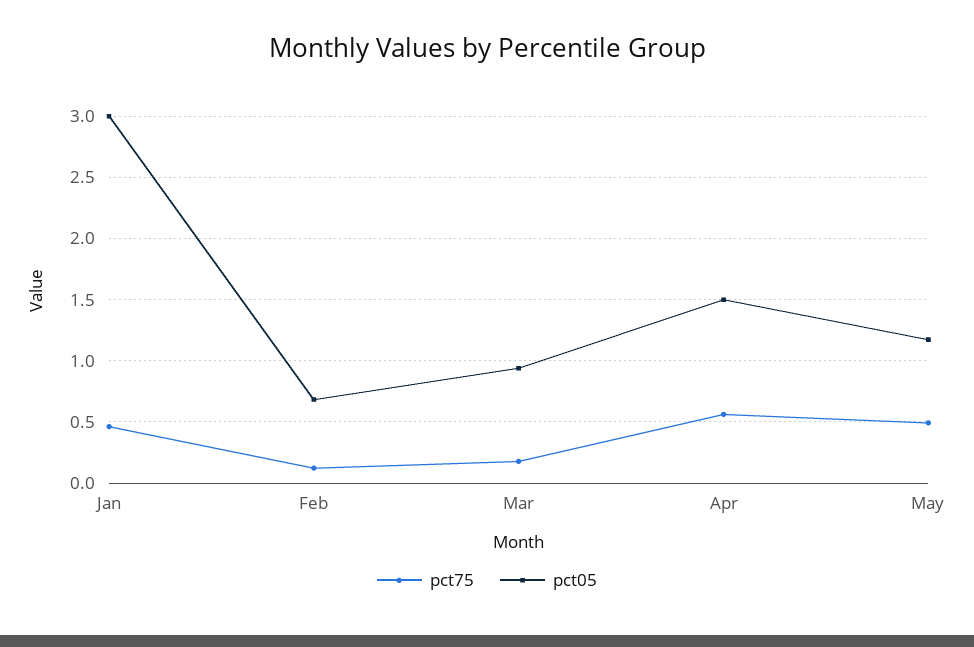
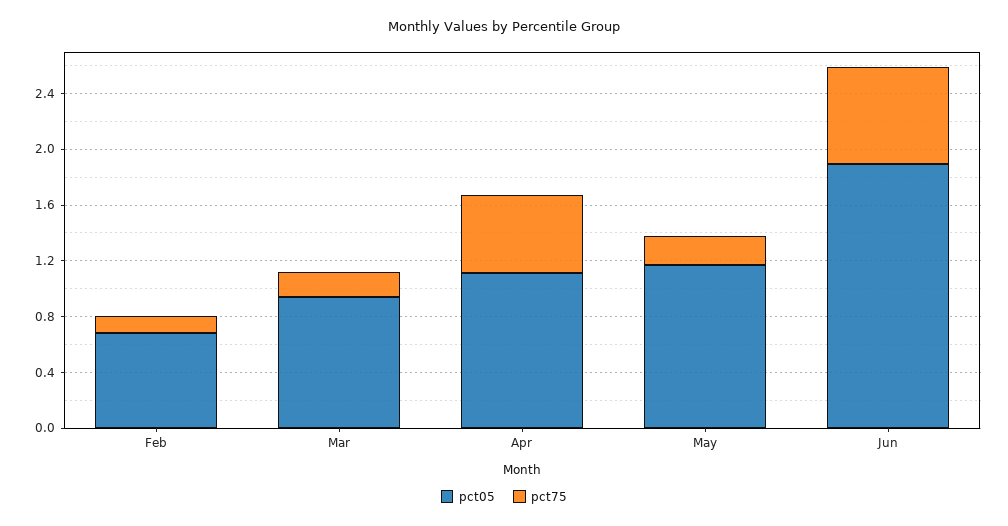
pct75, Jan: 0.45 -> none
pct05, Jan: 3 -> none
pct05, Apr: 1.5 -> 1.1
pct75, May: 0.5 -> 0.2
pct05, Jun: none -> 1.9
pct75, Jun: none -> 0.7

